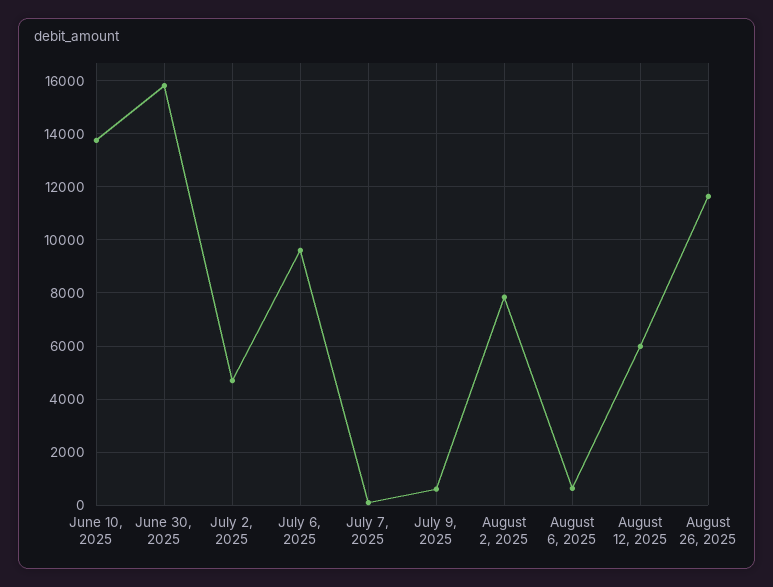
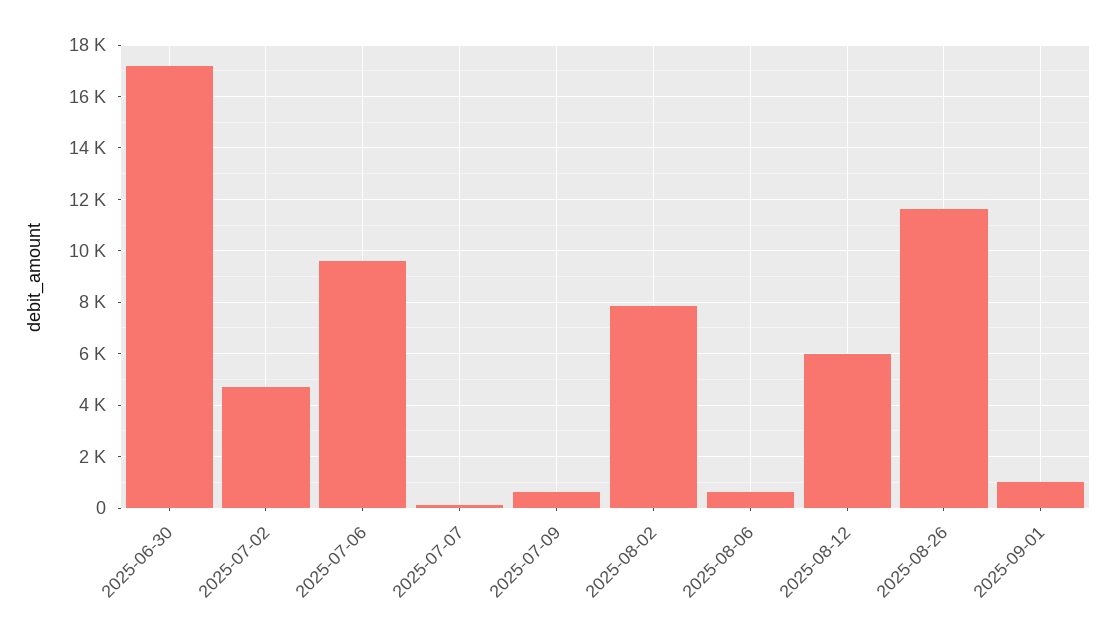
June 10, 2025: 13750 -> none
June 30, 2025: 15750 -> 17250
2025-09-01: none -> 1000

